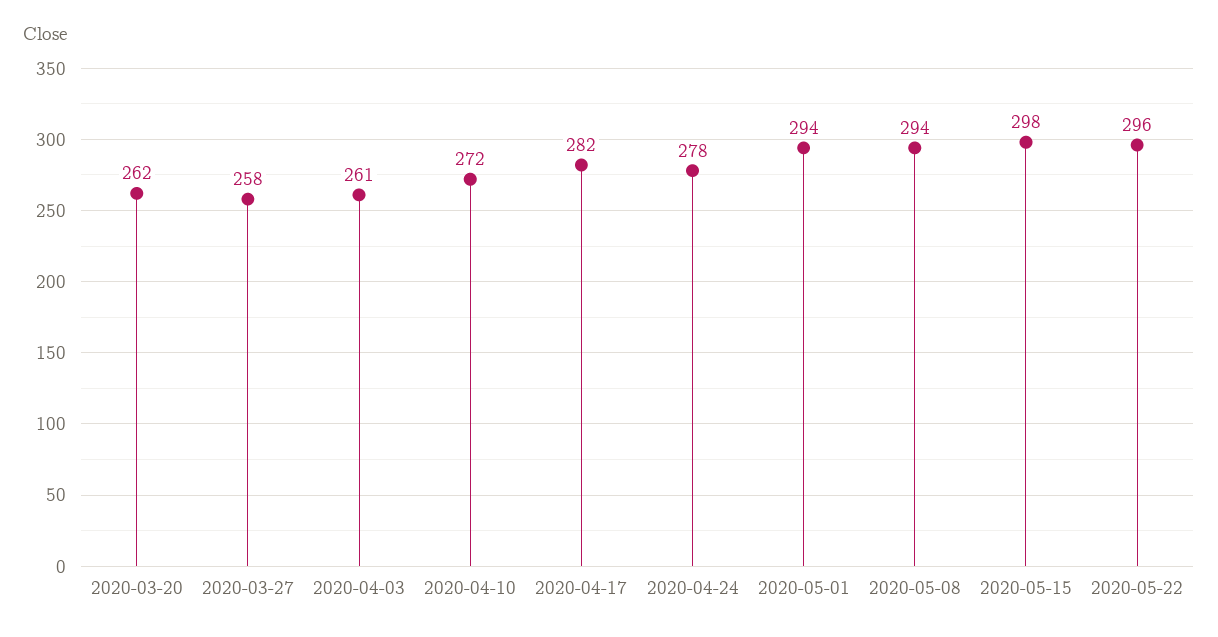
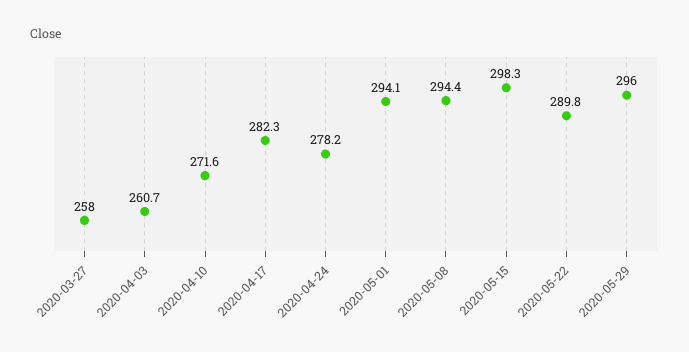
2020-03-20: 262 -> none
2020-05-22: 296 -> 289.8
2020-05-29: none -> 296

